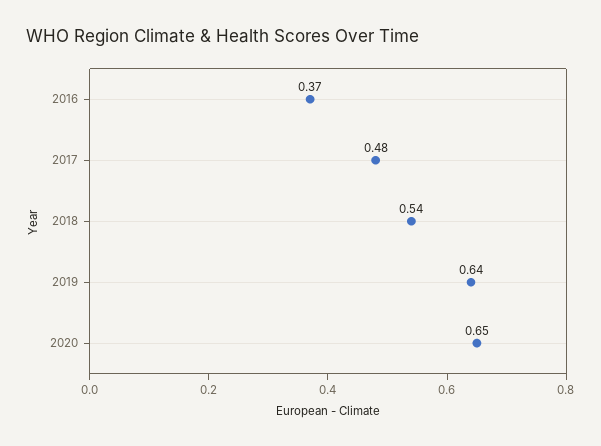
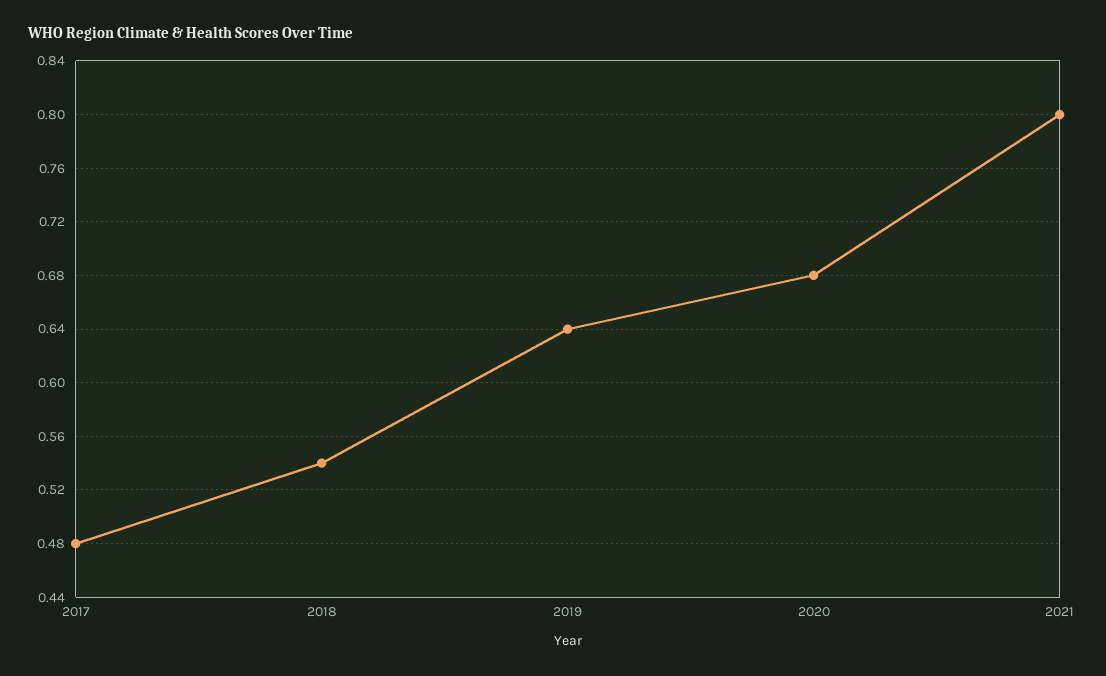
2016: 0.37 -> none
2020: 0.65 -> 0.68
2021: none -> 0.8

